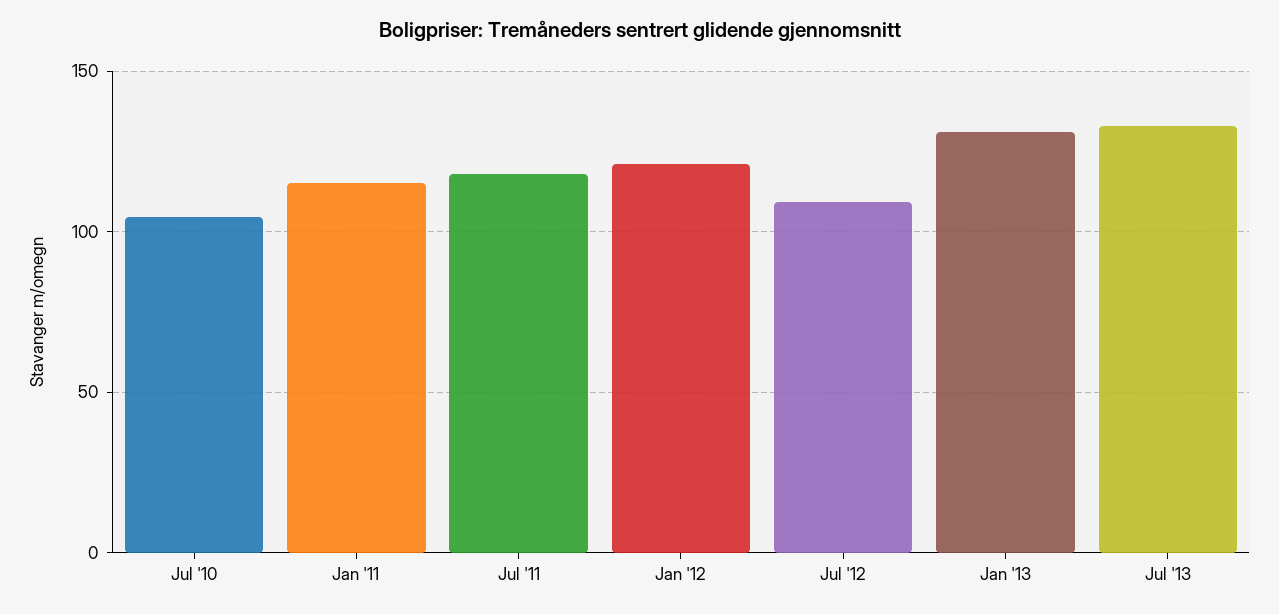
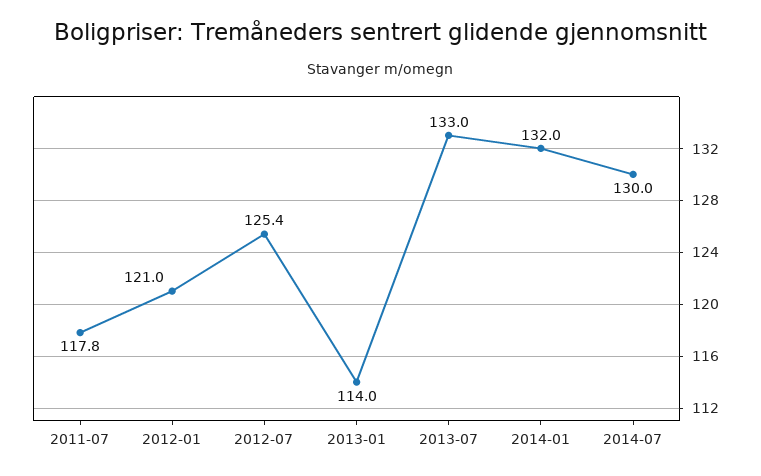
Jul '10: 105 -> none
Jan '11: 115 -> none
Jul '12: 110 -> 125.4
Jan '13: 130 -> 114
2014-01: none -> 132
2014-07: none -> 130

